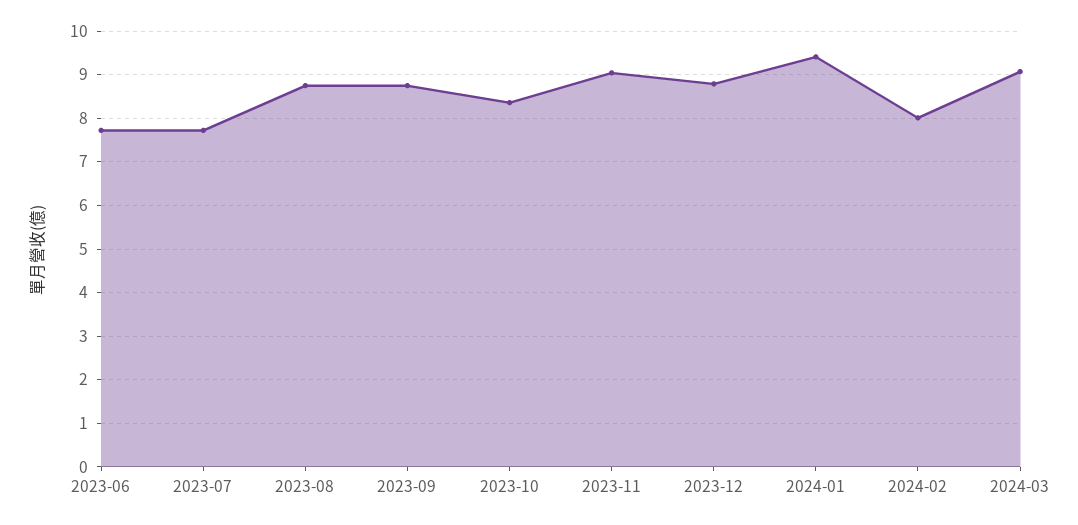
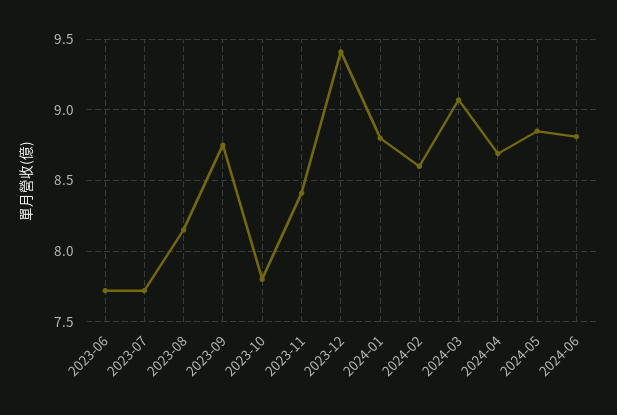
2023-08: 8.8 -> 8.15
2023-10: 8.4 -> 7.8
2023-11: 9 -> 8.4
2023-12: 8.8 -> 9.4
2024-01: 9.4 -> 8.8
2024-02: 8 -> 8.6
2024-04: none -> 8.7
2024-05: none -> 8.85
2024-06: none -> 8.8

